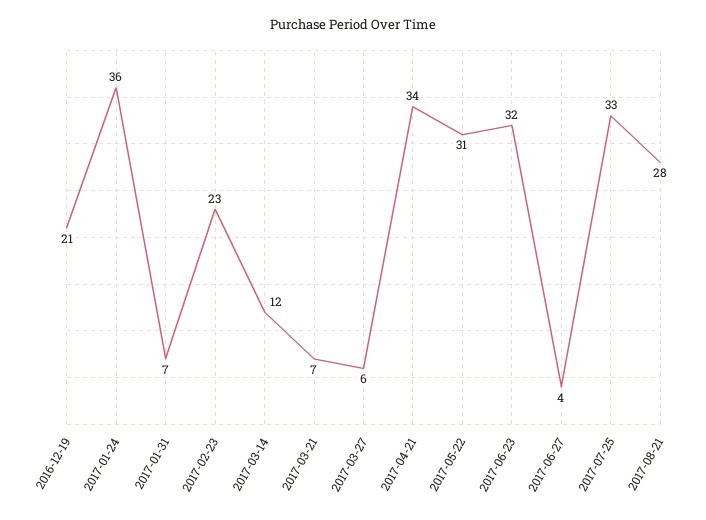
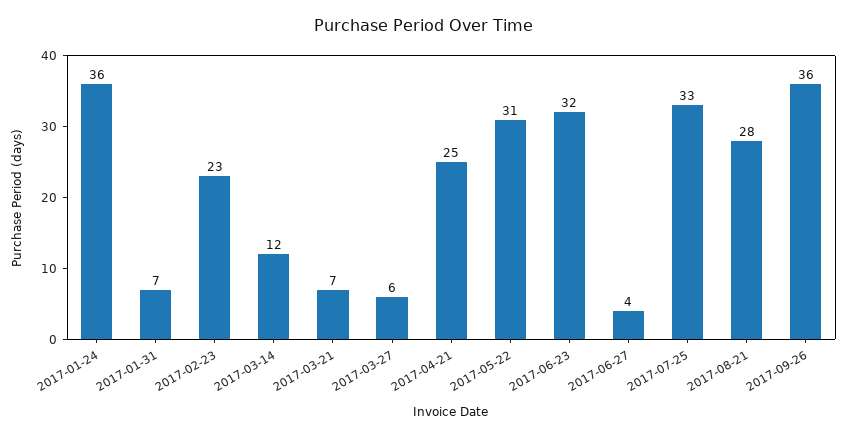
2016-12-19: 21 -> none
2017-04-21: 34 -> 25
2017-09-26: none -> 36

